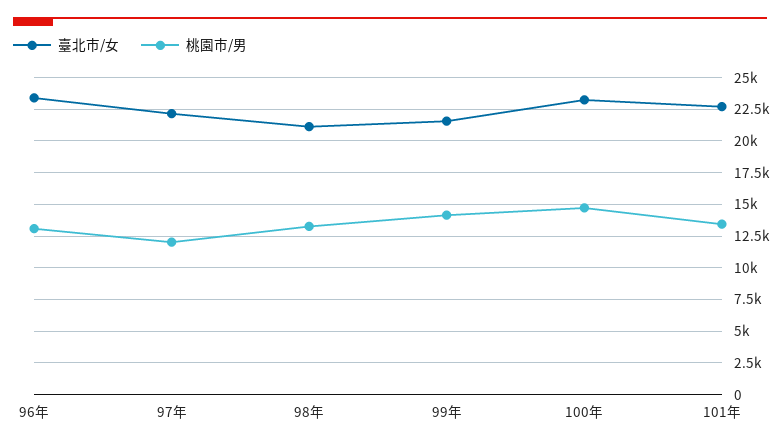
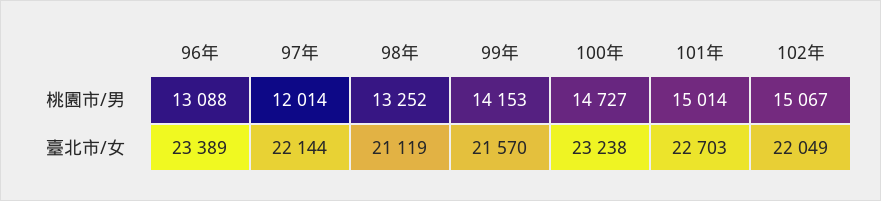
桃園市/男, 101年: 13500 -> 15014
桃園市/男, 102年: none -> 15067
臺北市/女, 102年: none -> 22049

